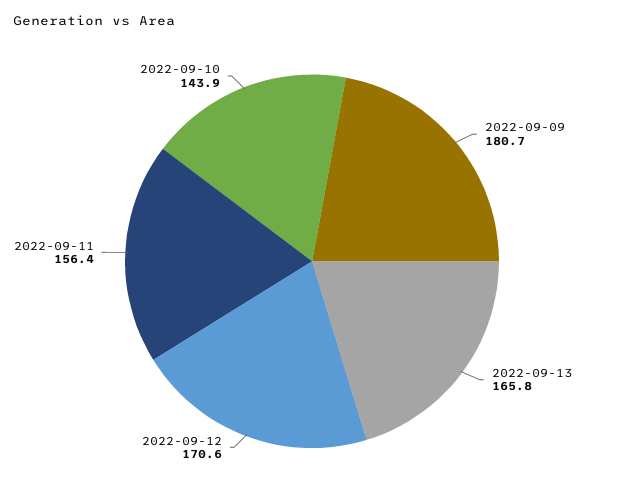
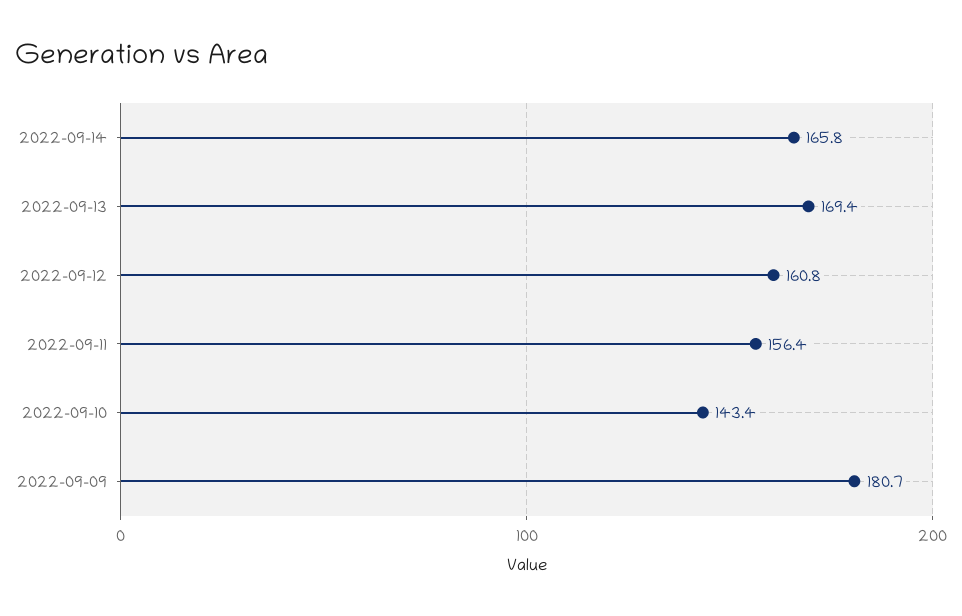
2022-09-13: 165.8 -> 169.4
2022-09-12: 170.6 -> 160.8
2022-09-10: 143.9 -> 143.4
2022-09-14: none -> 165.8

